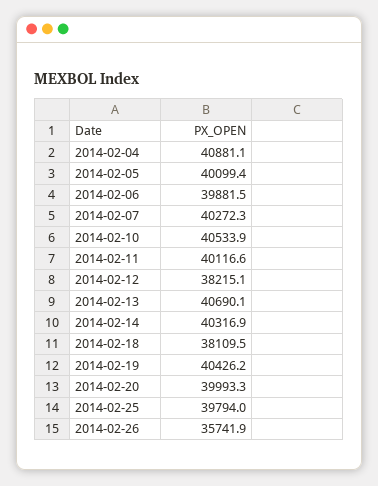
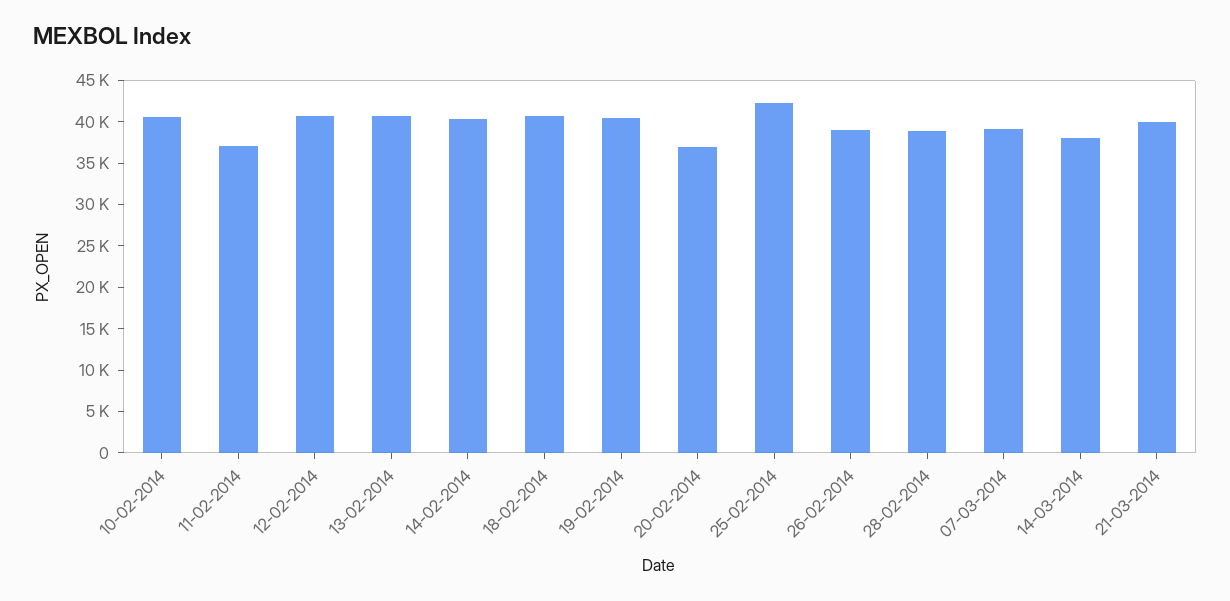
2014-02-04: 40881.1 -> none
2014-02-05: 40099.4 -> none
2014-02-06: 39881.5 -> none
2014-02-07: 40272.3 -> none
2014-02-11: 40116.6 -> 37000
2014-02-12: 38215.1 -> 41000
2014-02-18: 38109.5 -> 41000
2014-02-20: 39993.3 -> 37000
2014-02-25: 39794 -> 42000
2014-02-26: 35741.9 -> 39000
28-02-2014: none -> 39000
07-03-2014: none -> 39000
14-03-2014: none -> 38000
21-03-2014: none -> 40000

